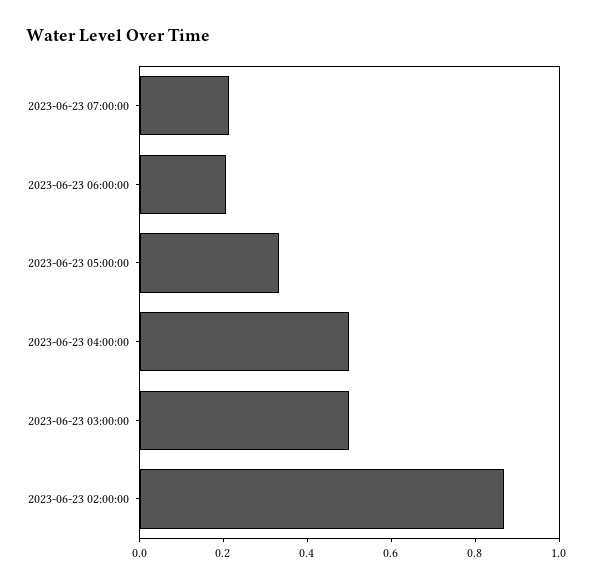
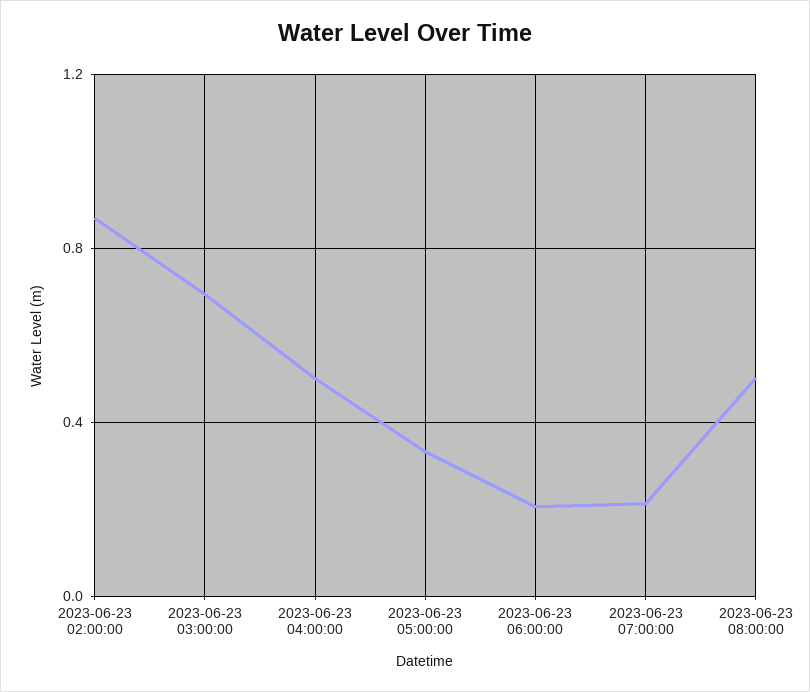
2023-06-23 03:00:00: 0.5 -> 0.7
2023-06-23 08:00:00: none -> 0.5

